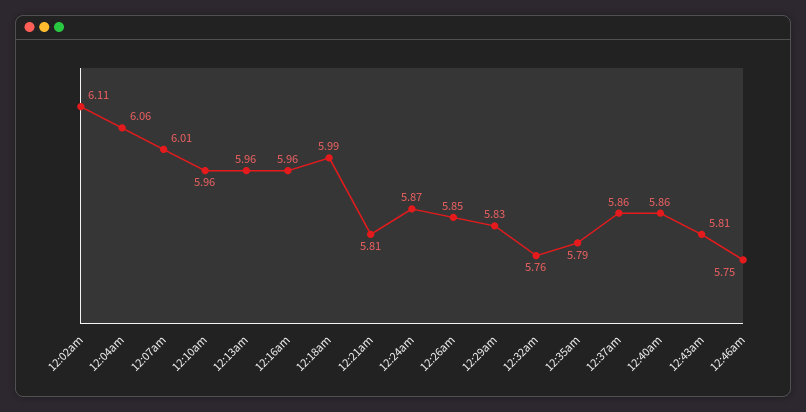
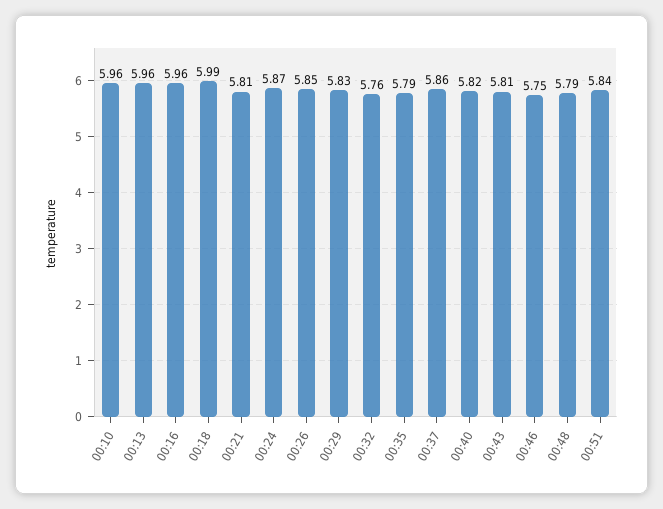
12:02am: 6.11 -> none
12:04am: 6.06 -> none
12:07am: 6.01 -> none
12:40am: 5.86 -> 5.82
00:48: none -> 5.79
00:51: none -> 5.84

